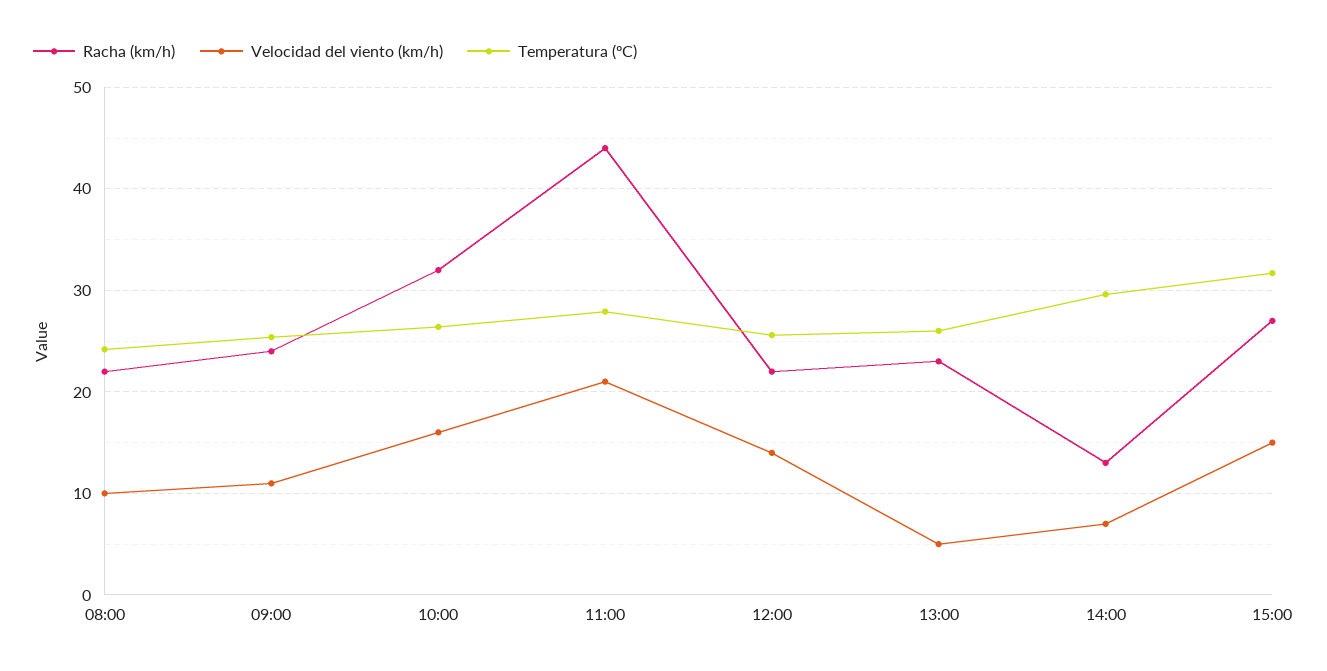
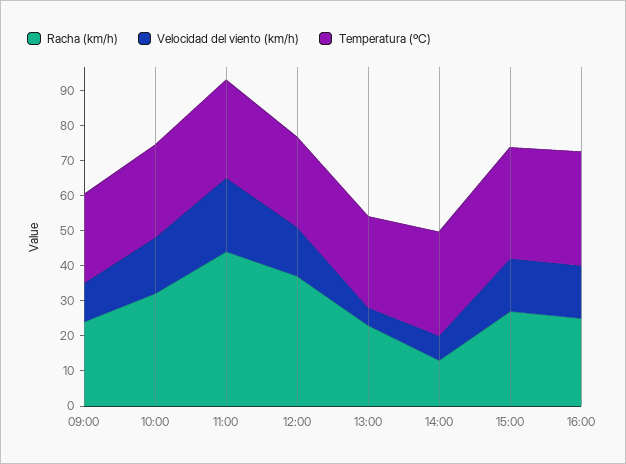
Racha (km/h), 08:00: 22 -> none
Velocidad del viento (km/h), 08:00: 10 -> none
Temperatura (ºC), 08:00: 24 -> none
Racha (km/h), 12:00: 22 -> 37.5
Racha (km/h), 16:00: none -> 25
Velocidad del viento (km/h), 16:00: none -> 15
Temperatura (ºC), 16:00: none -> 32.5

